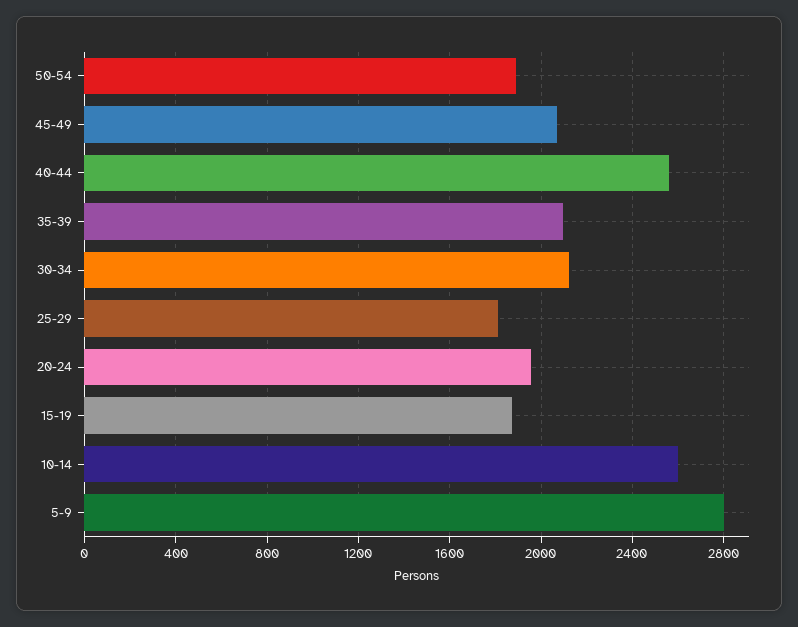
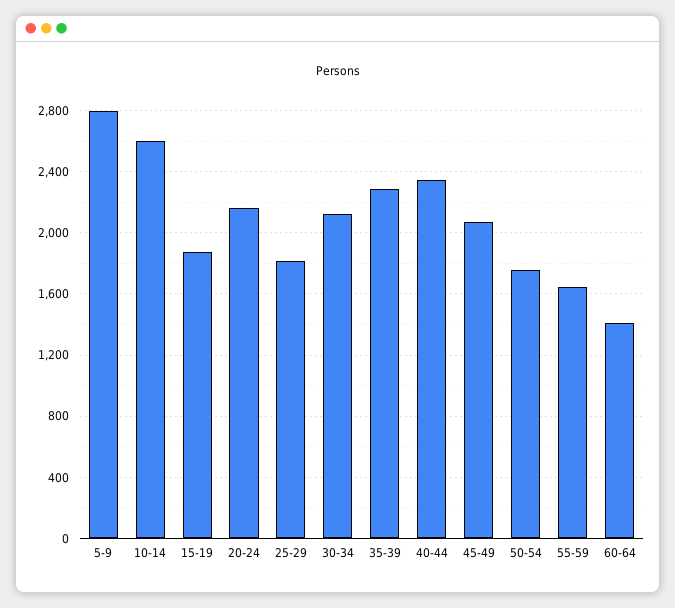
50-54: 1900 -> 1750
40-44: 2550 -> 2350
35-39: 2100 -> 2300
20-24: 1950 -> 2150
55-59: none -> 1650
60-64: none -> 1400

